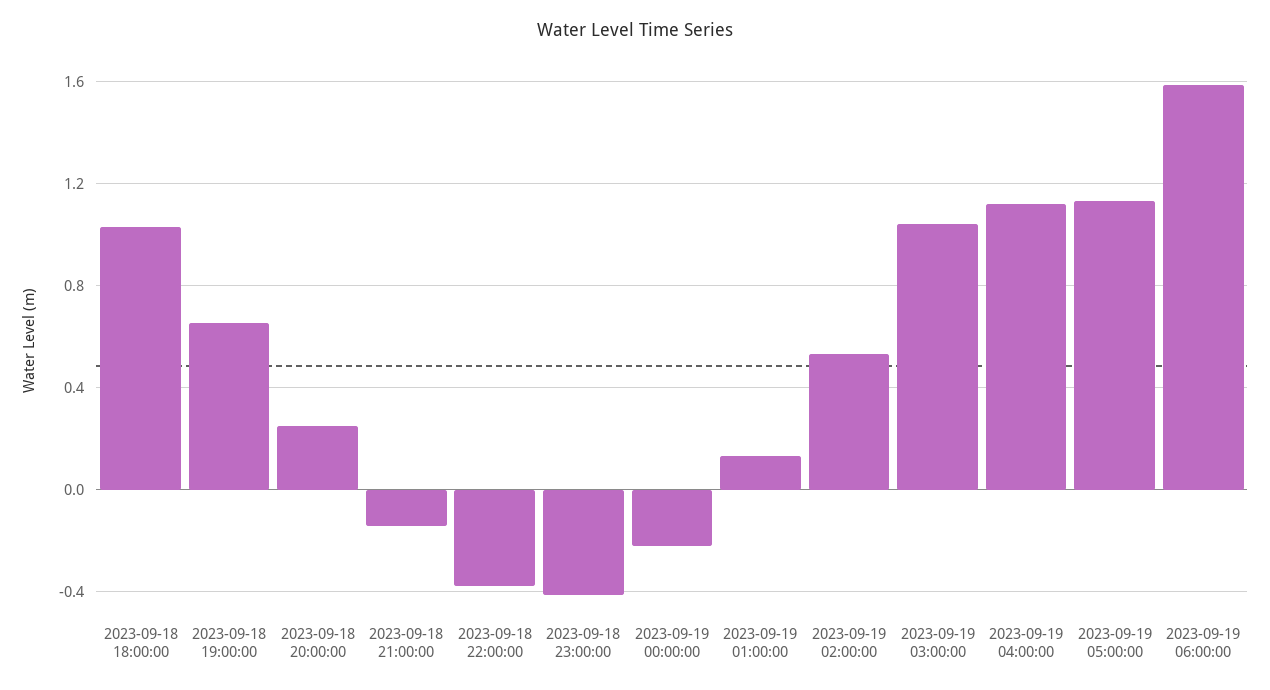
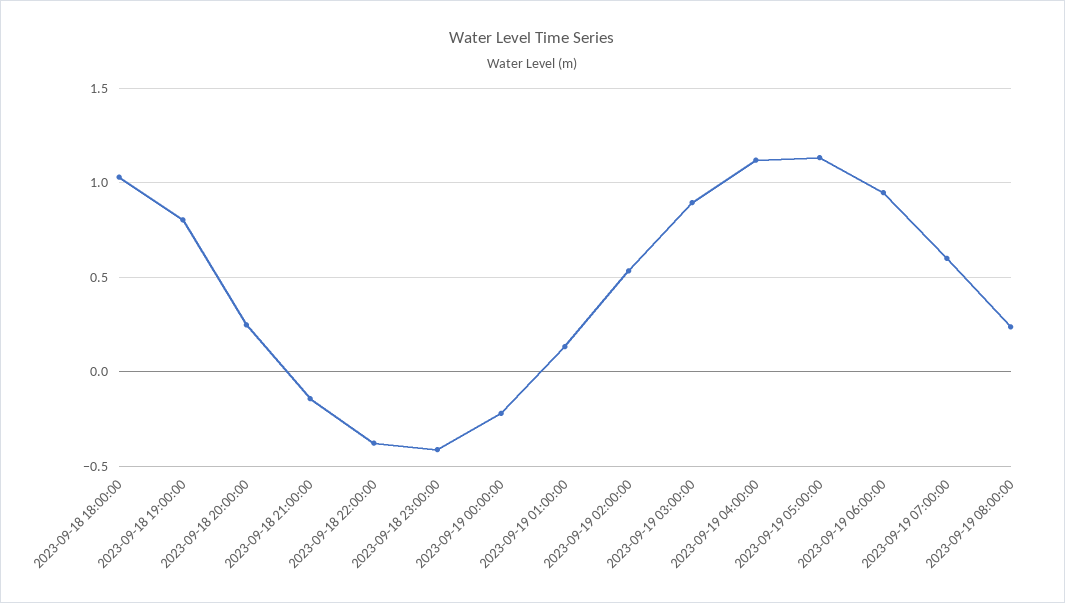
2023-09-18 19:00:00: 0.65 -> 0.8
2023-09-19 03:00:00: 1.05 -> 0.9
2023-09-19 06:00:00: 1.6 -> 0.95
2023-09-19 07:00:00: none -> 0.6
2023-09-19 08:00:00: none -> 0.25

